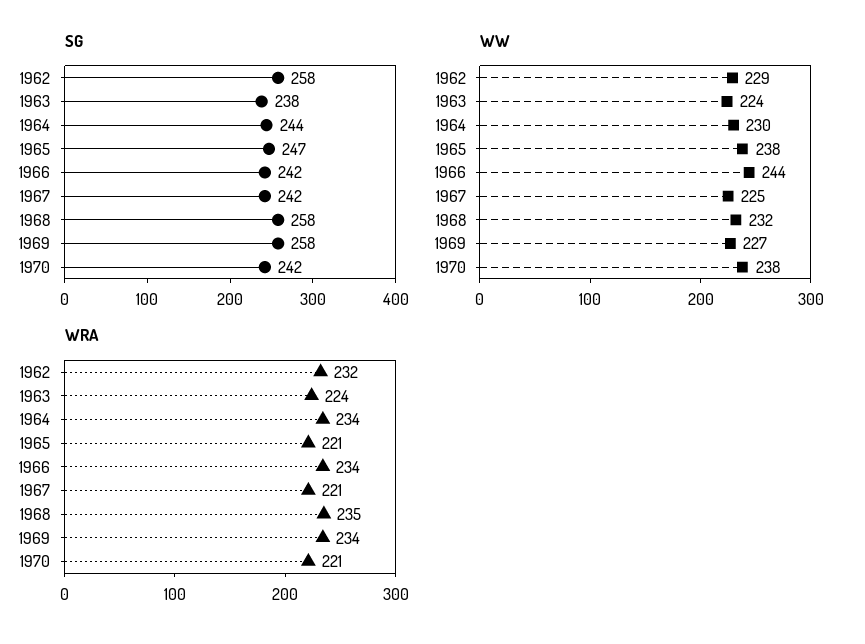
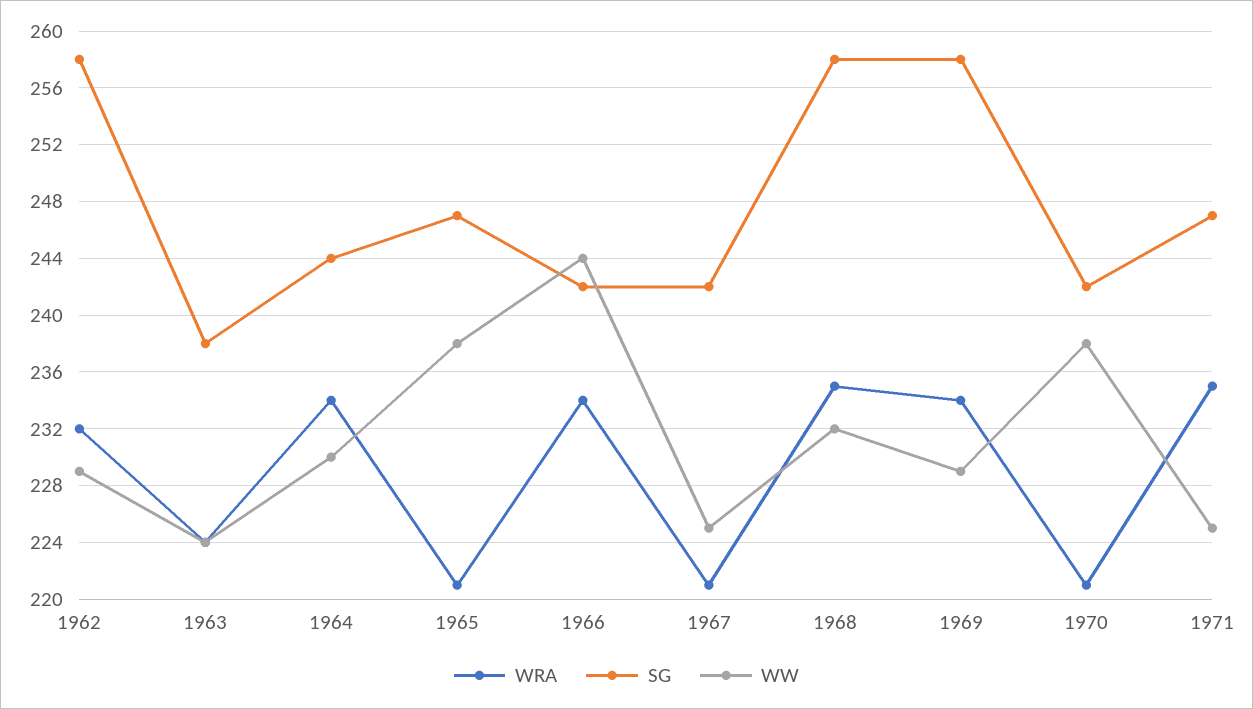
WW, 1969: 227 -> 229
WRA, 1971: none -> 235
SG, 1971: none -> 247
WW, 1971: none -> 225

